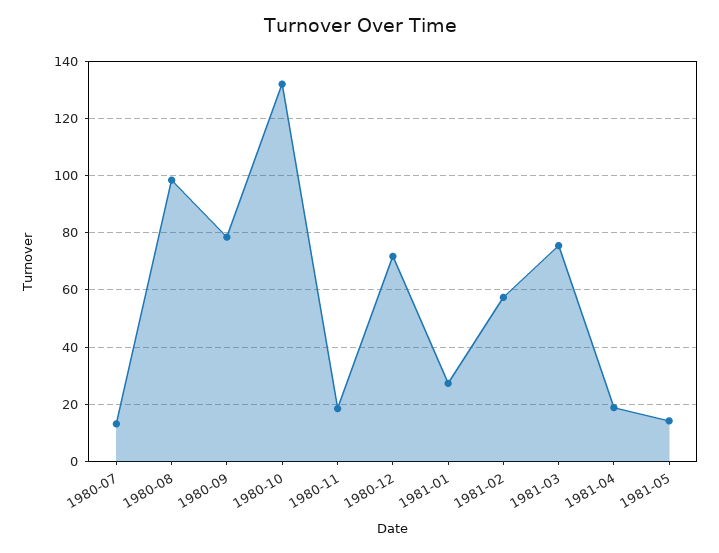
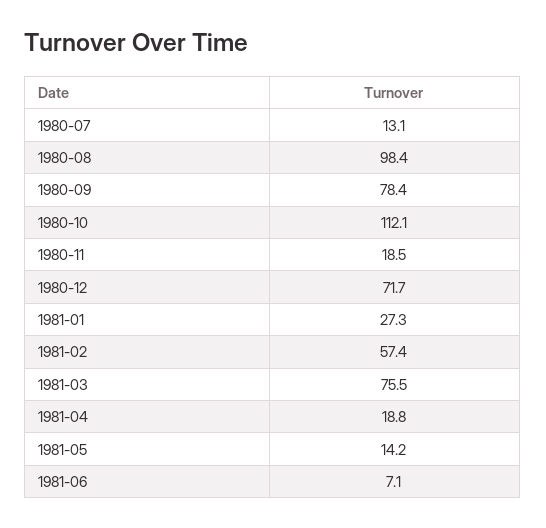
1980-10: 132.5 -> 112.1
1981-06: none -> 7.1

